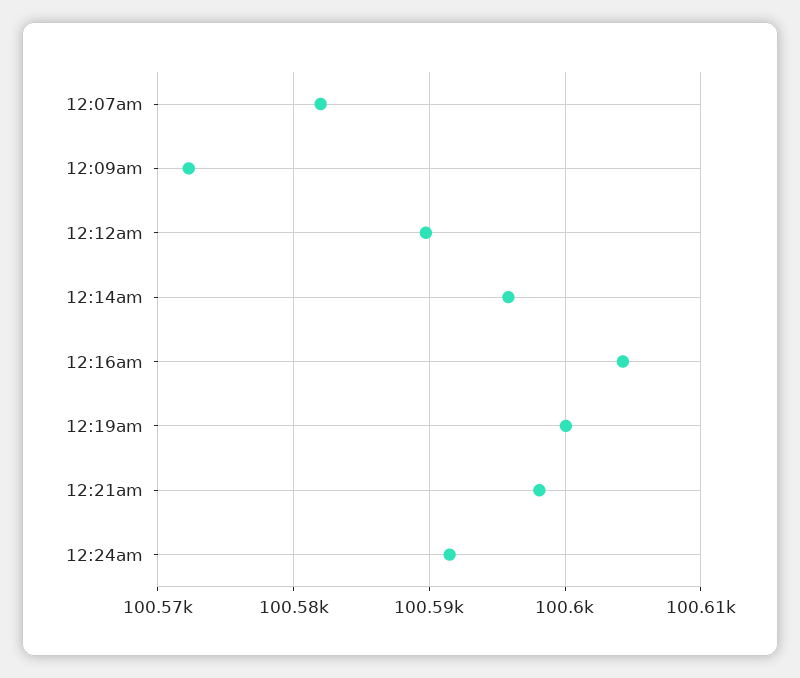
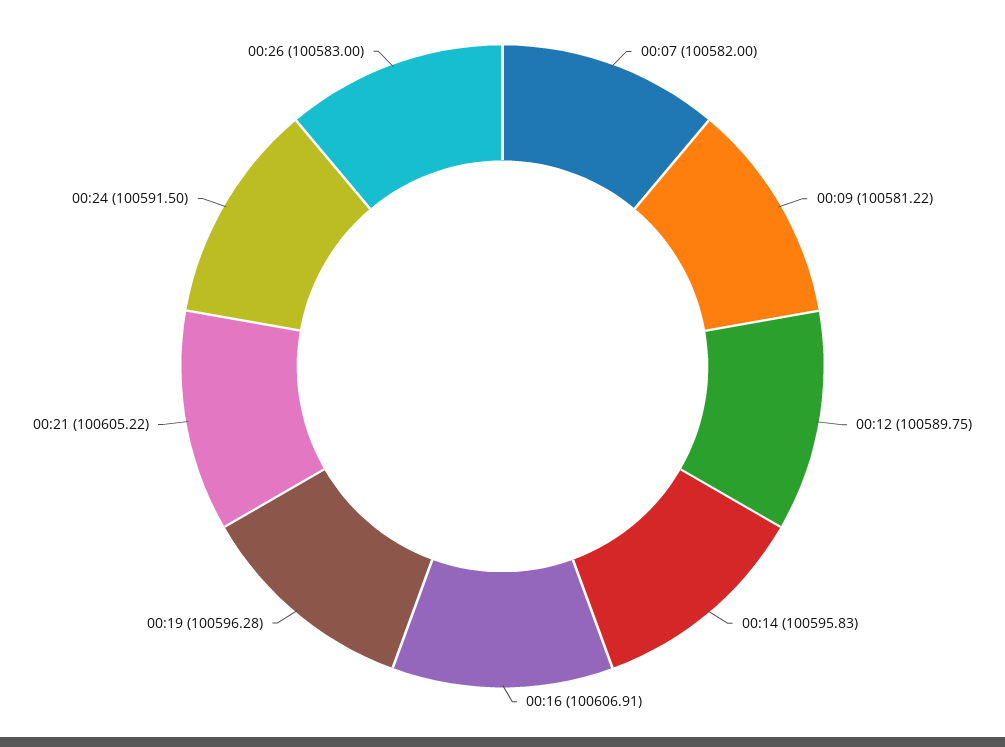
12:09am: 100572 -> 100581.22
12:16am: 100604 -> 100606.91
12:19am: 100600 -> 100596.28
12:21am: 100598 -> 100605.22
00:26: none -> 100583

